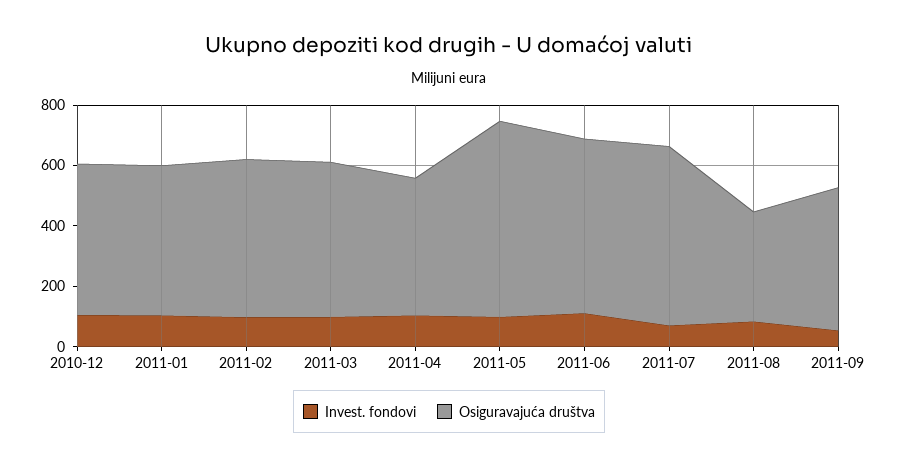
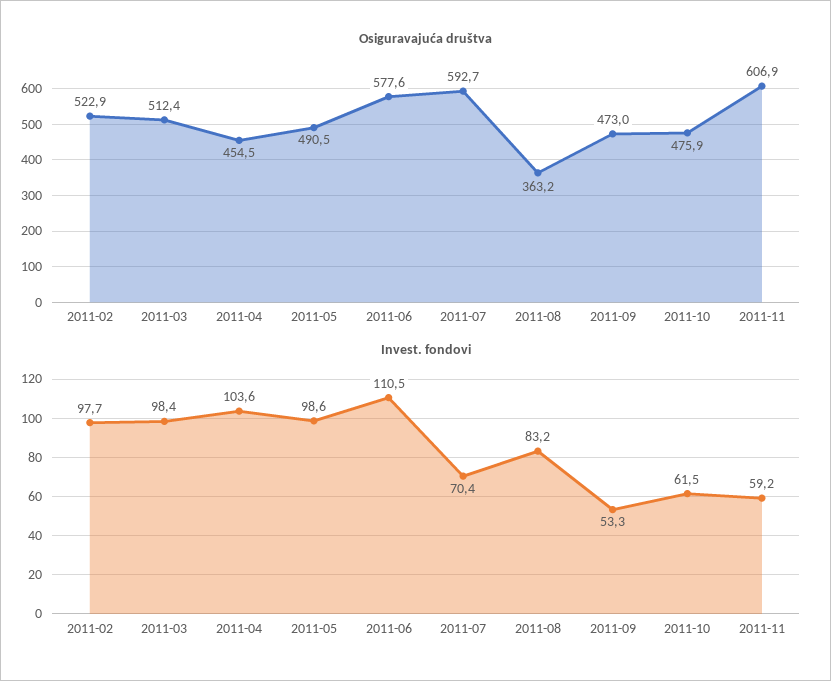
Invest. fondovi, 2010-12: 100 -> none
Osiguravajuća društva, 2010-12: 500 -> none
Invest. fondovi, 2011-01: 100 -> none
Osiguravajuća društva, 2011-01: 500 -> none
Osiguravajuća društva, 2011-05: 650 -> 490.5
Osiguravajuća društva, 2011-10: none -> 475.9
Osiguravajuća društva, 2011-11: none -> 606.9
Invest. fondovi, 2011-10: none -> 61.5
Invest. fondovi, 2011-11: none -> 59.2

